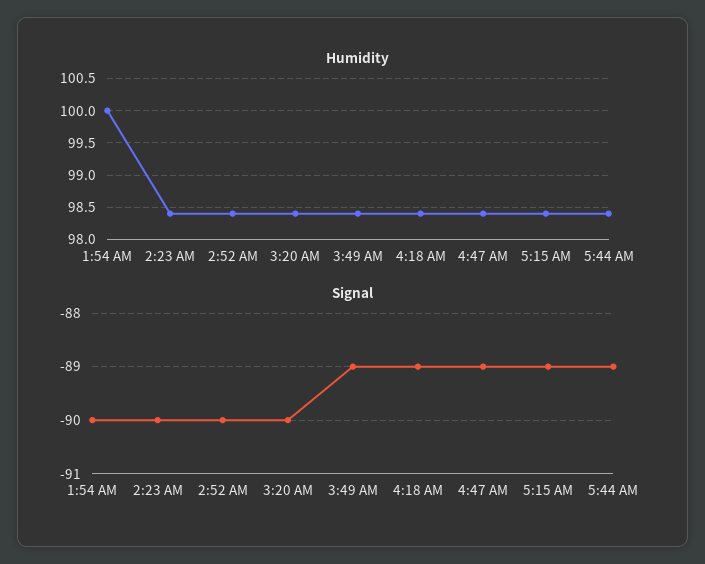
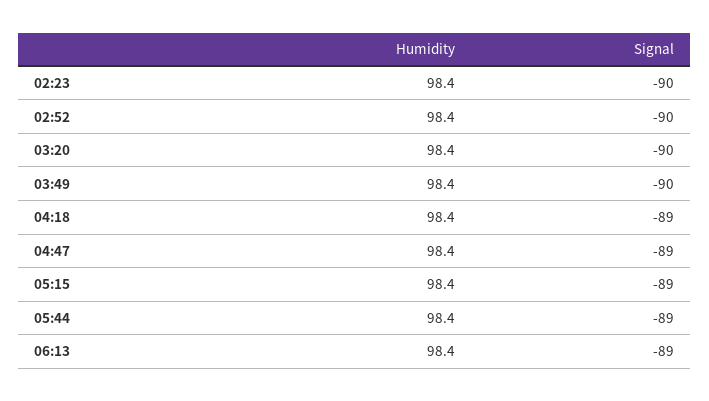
Humidity, 1:54 AM: 100 -> none
Signal, 1:54 AM: -90 -> none
Signal, 3:49 AM: -89 -> -90
Humidity, 06:13: none -> 98.4
Signal, 06:13: none -> -89

